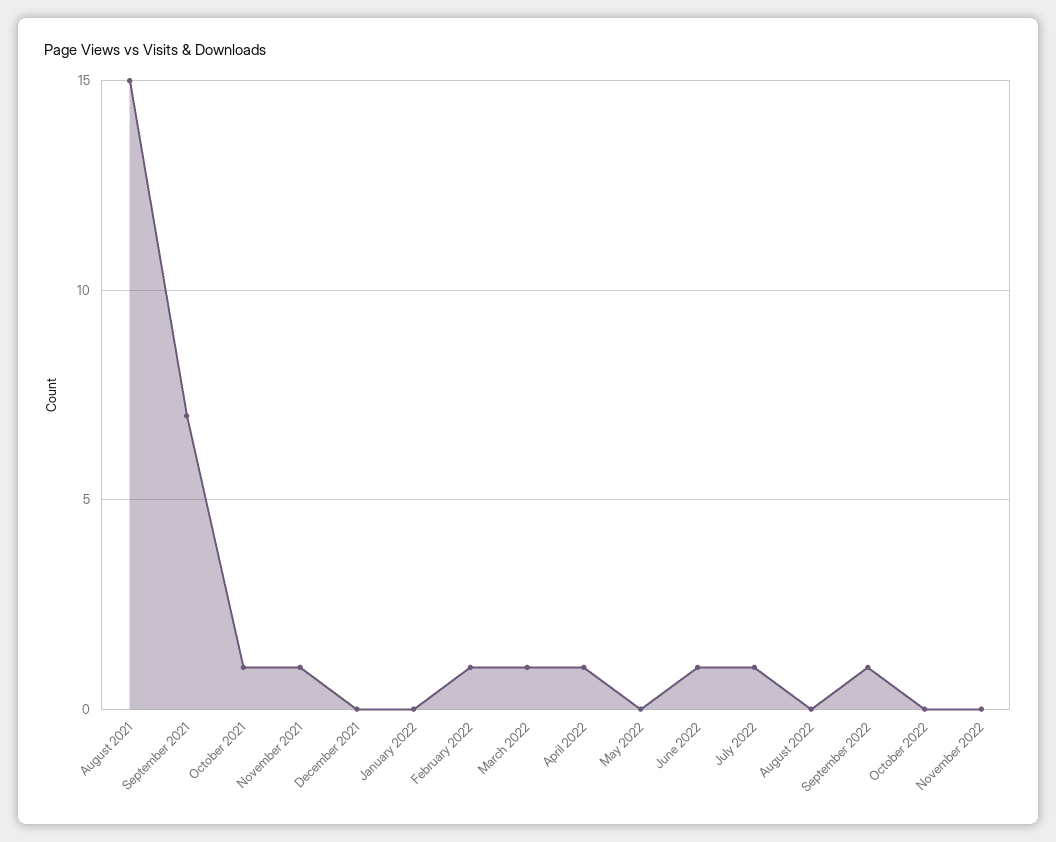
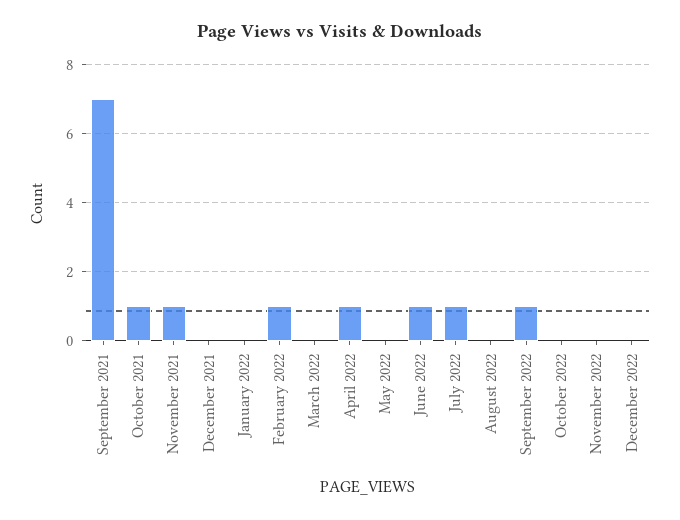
August 2021: 15 -> none
March 2022: 1 -> 0
December 2022: none -> 0

